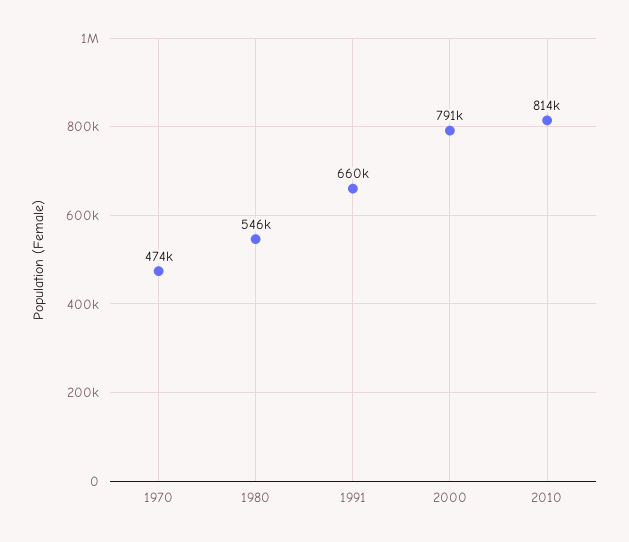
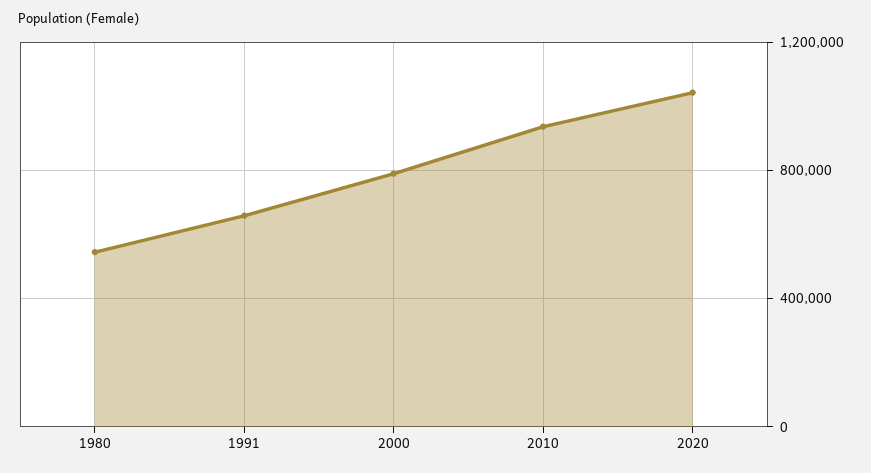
1970: 474000 -> none
2010: 814000 -> 950000
2020: none -> 1050000

